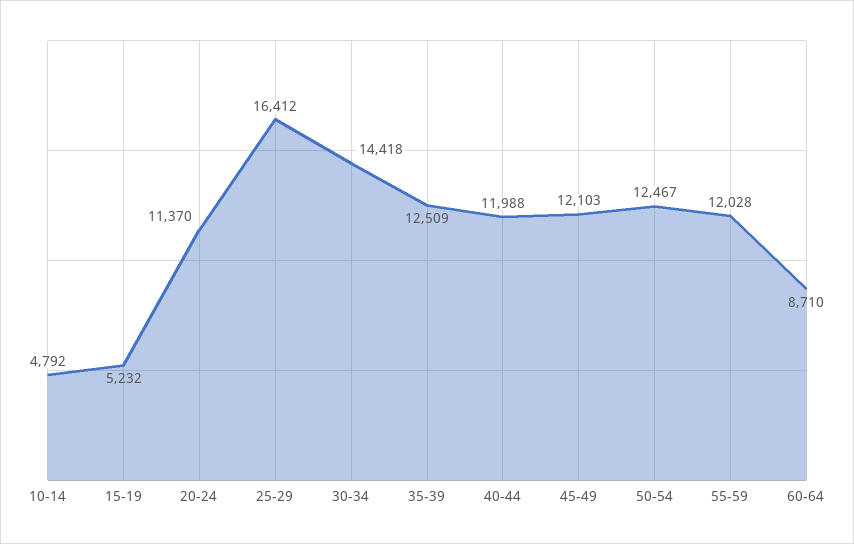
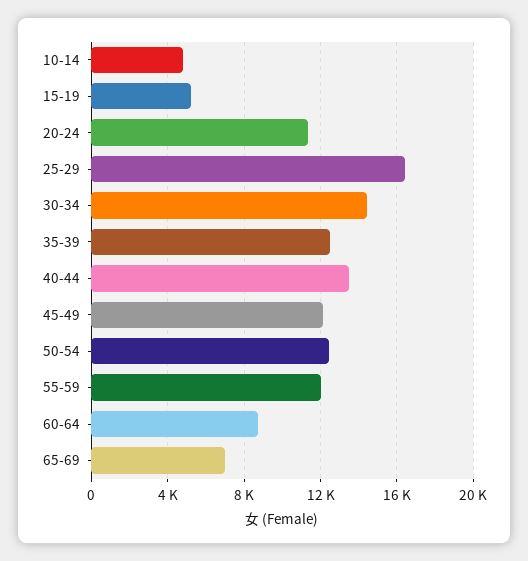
40-44: 11988 -> 13500
65-69: none -> 7000

